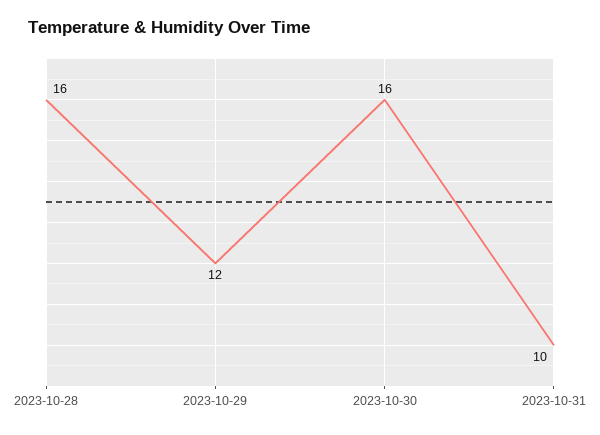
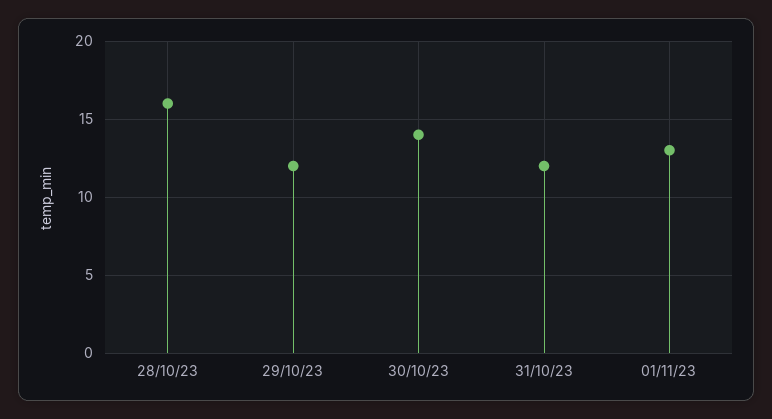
2023-10-30: 16 -> 14
2023-10-31: 10 -> 12
01/11/23: none -> 13

